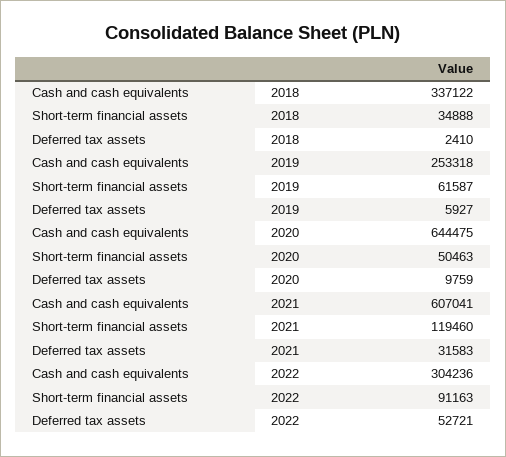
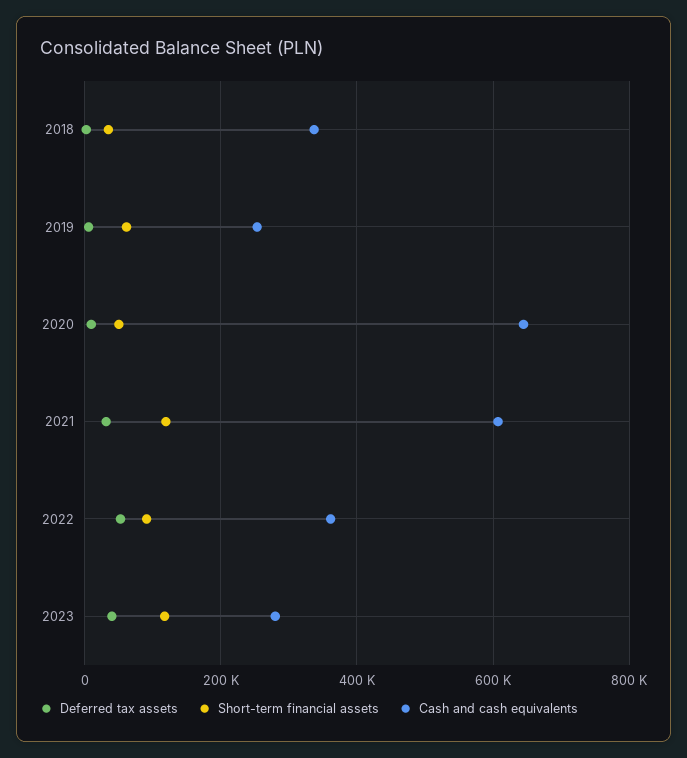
Cash and cash equivalents, 2022: 304236 -> 360000
Deferred tax assets, 2023: none -> 40000
Short-term financial assets, 2023: none -> 120000
Cash and cash equivalents, 2023: none -> 280000

